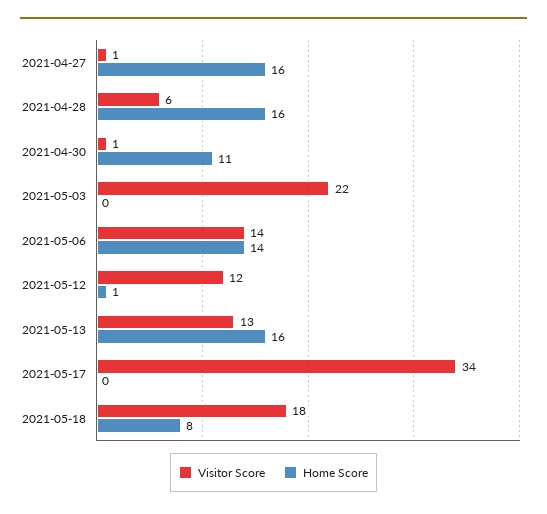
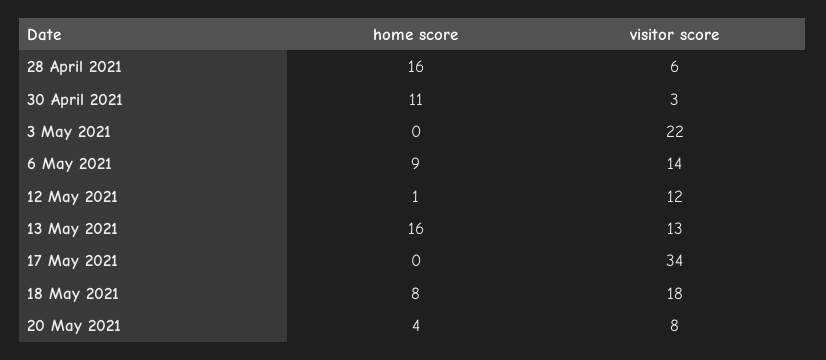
Visitor Score, 2021-04-27: 1 -> none
Home Score, 2021-04-27: 16 -> none
Visitor Score, 2021-04-30: 1 -> 3
Home Score, 2021-05-06: 14 -> 9
Home Score, 20 May 2021: none -> 4
Visitor Score, 20 May 2021: none -> 8

